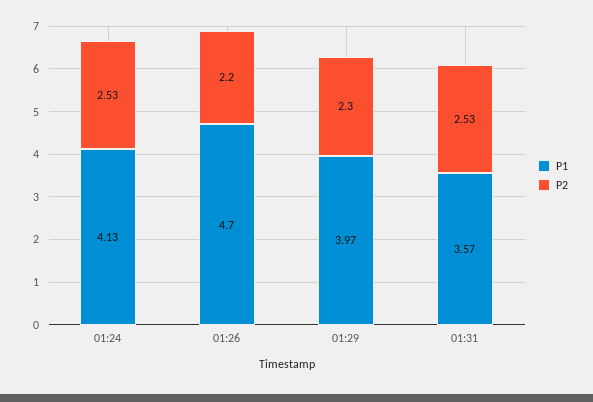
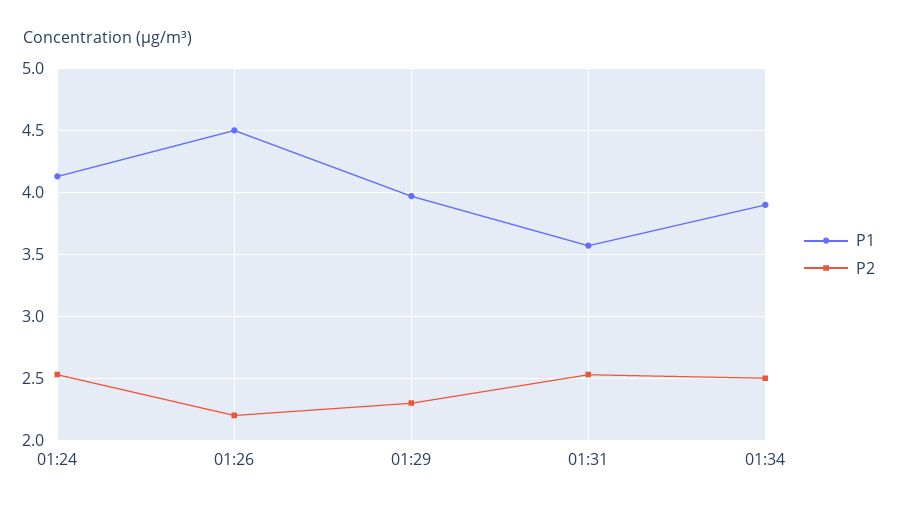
P1, 01:26: 4.7 -> 4.5
P1, 01:34: none -> 3.9
P2, 01:34: none -> 2.5

